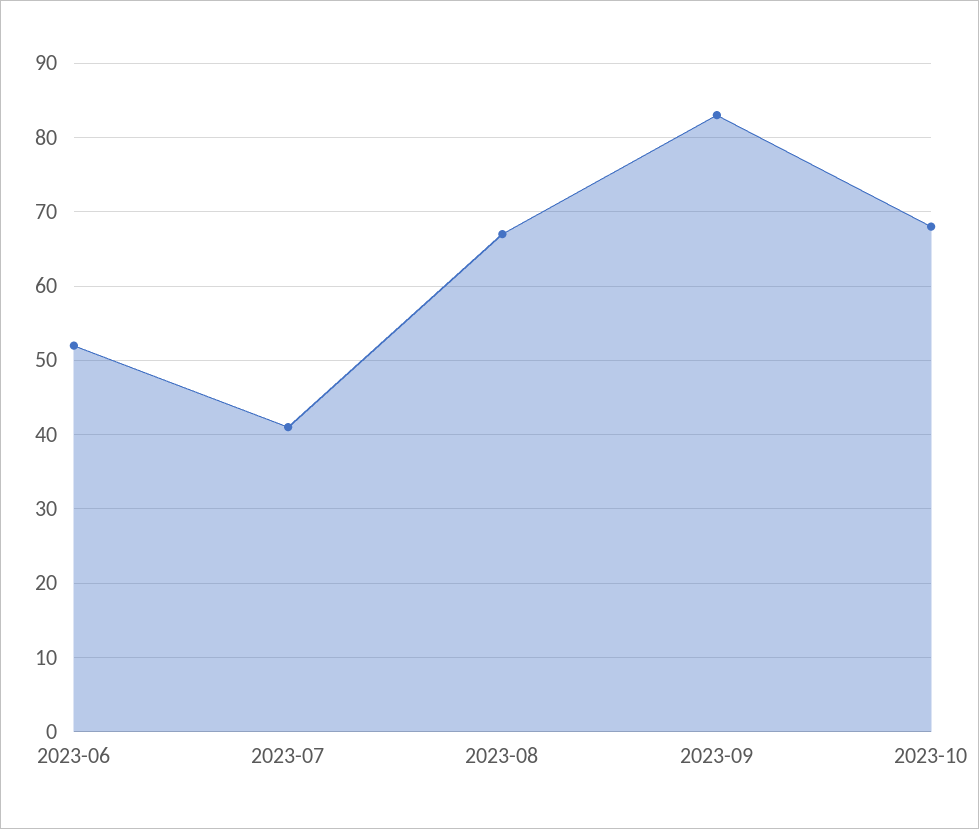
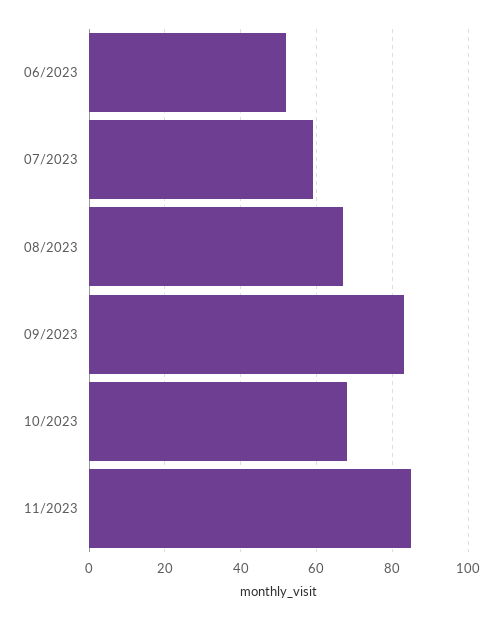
2023-07: 41 -> 60
11/2023: none -> 85

